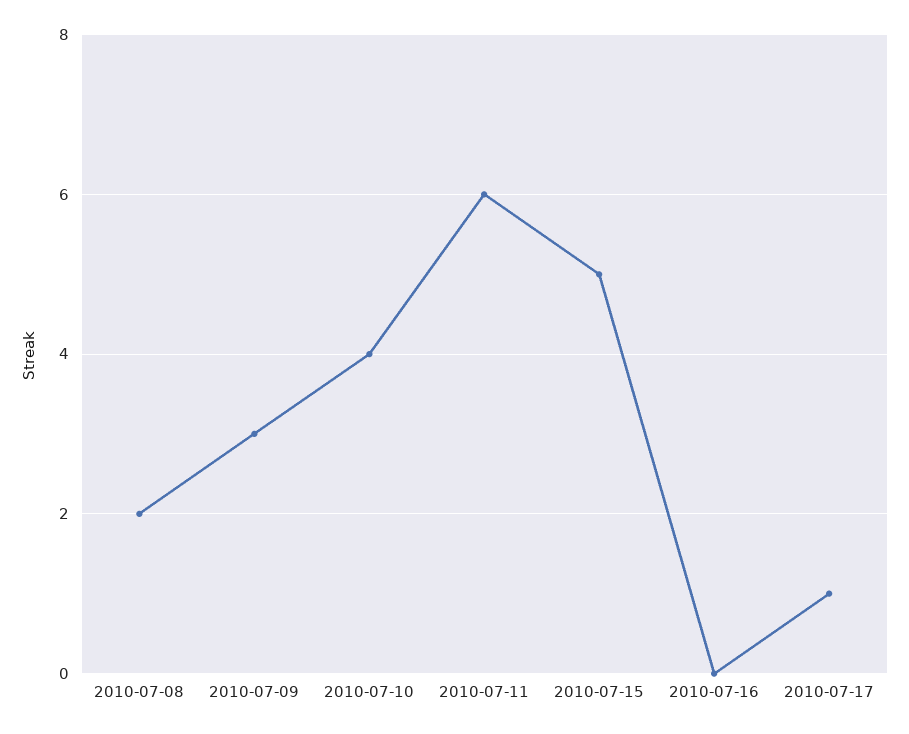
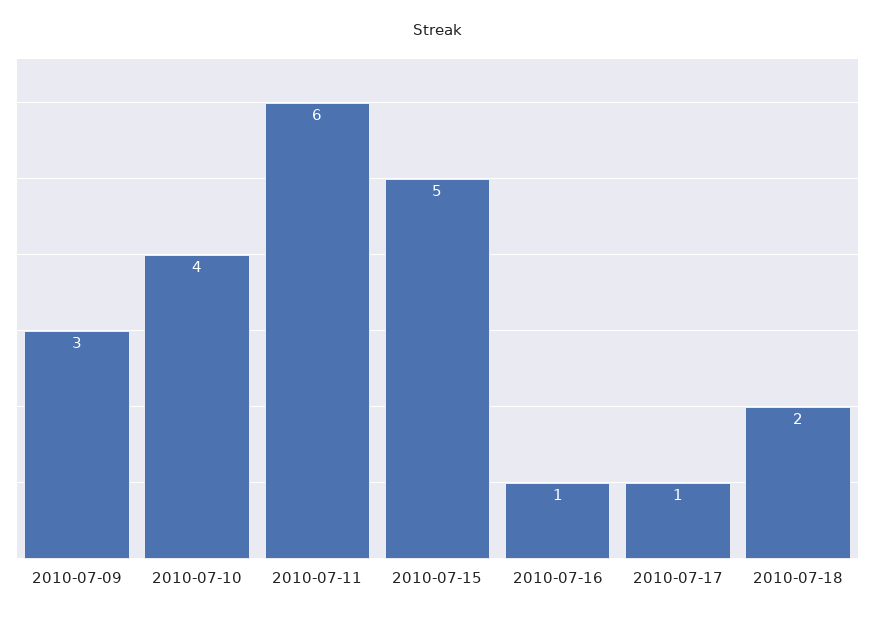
2010-07-08: 2 -> none
2010-07-16: 0 -> 1
2010-07-18: none -> 2

